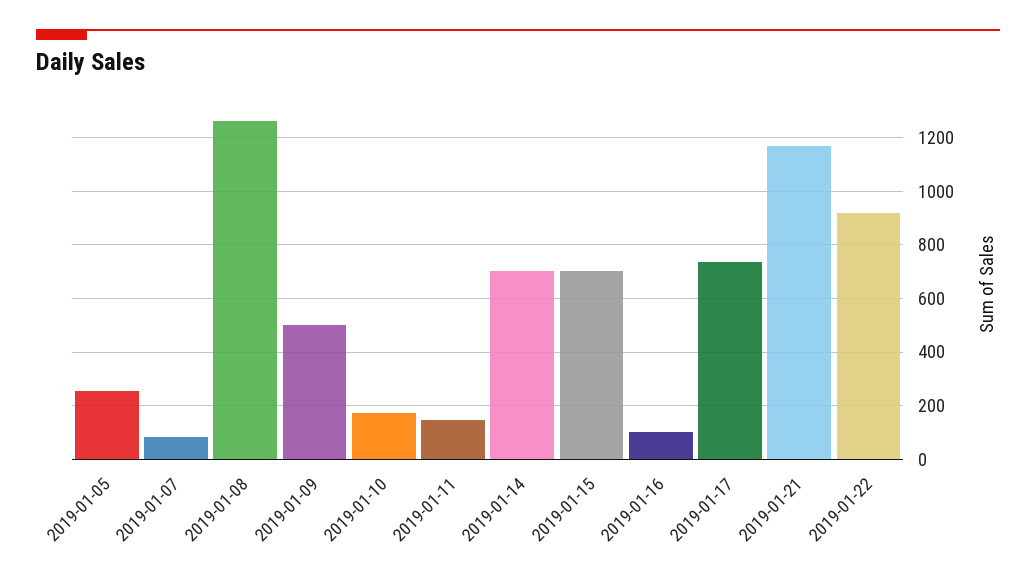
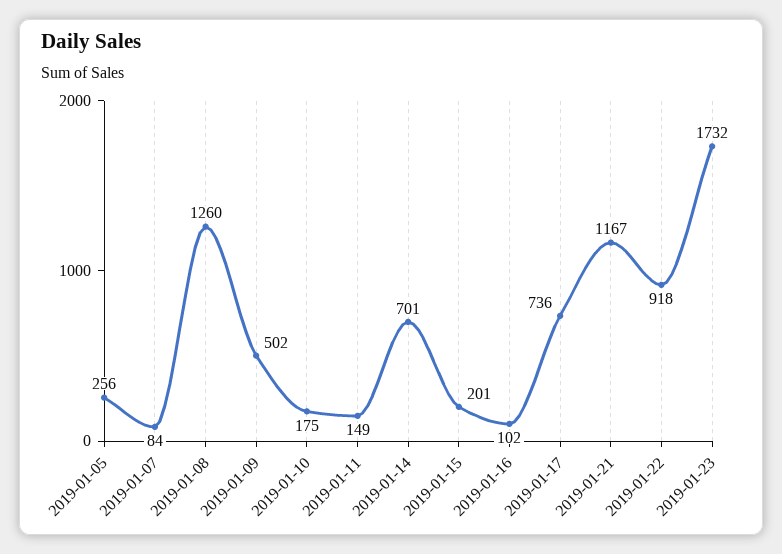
2019-01-15: 700 -> 201
2019-01-23: none -> 1732

